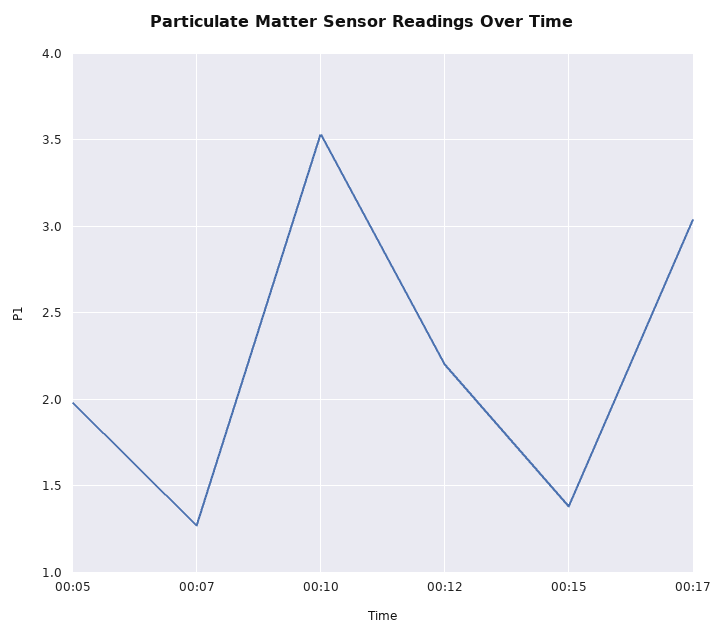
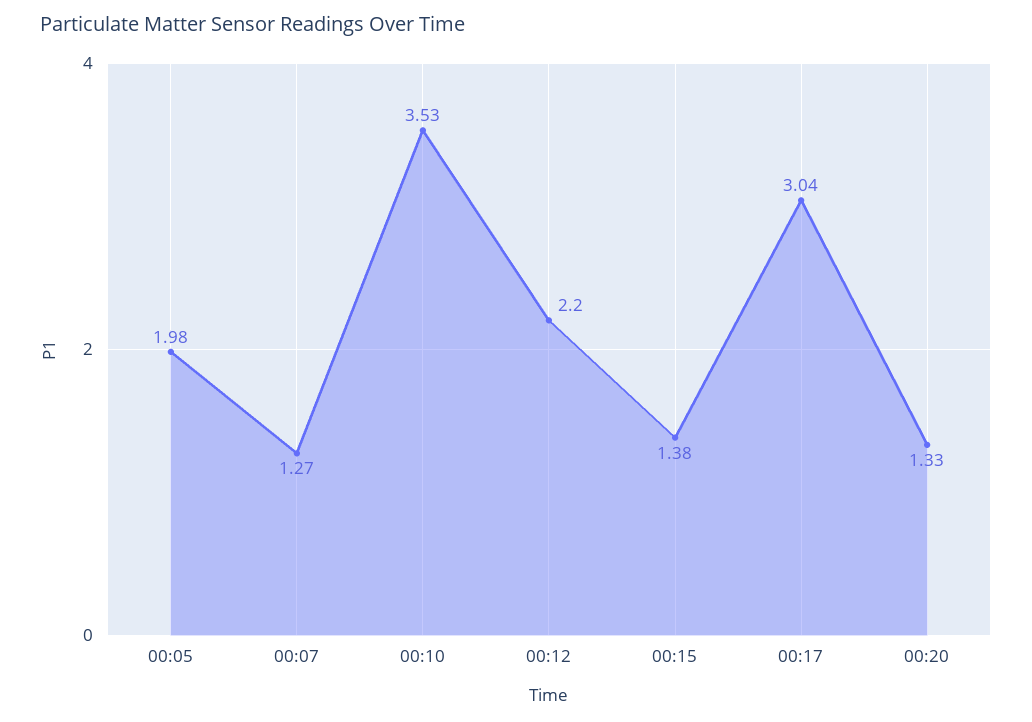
00:20: none -> 1.33

